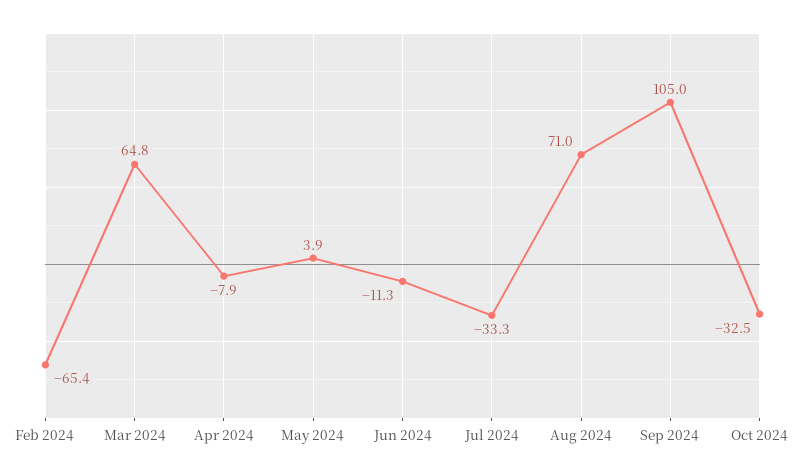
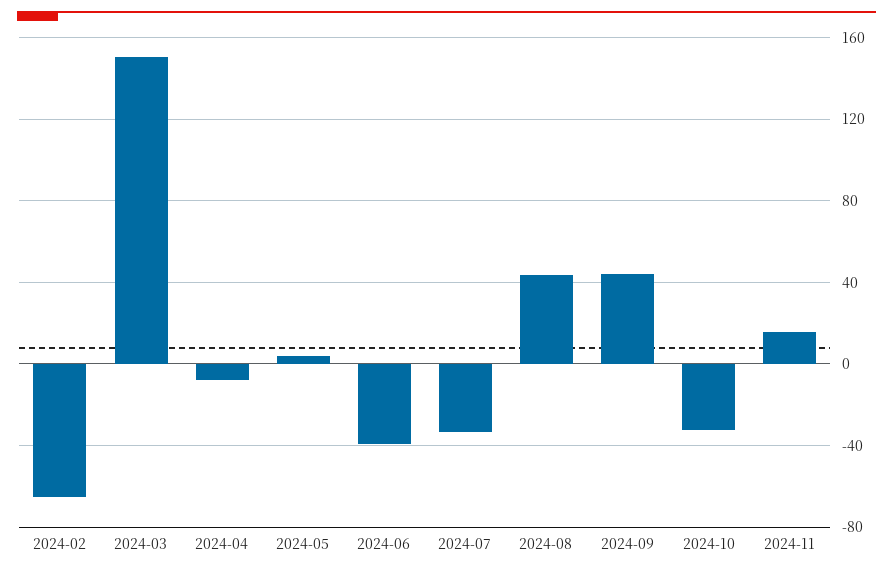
Mar 2024: 64.8 -> 150
Jun 2024: -11.3 -> -40
Aug 2024: 71 -> 45
Sep 2024: 105 -> 45
2024-11: none -> 15

